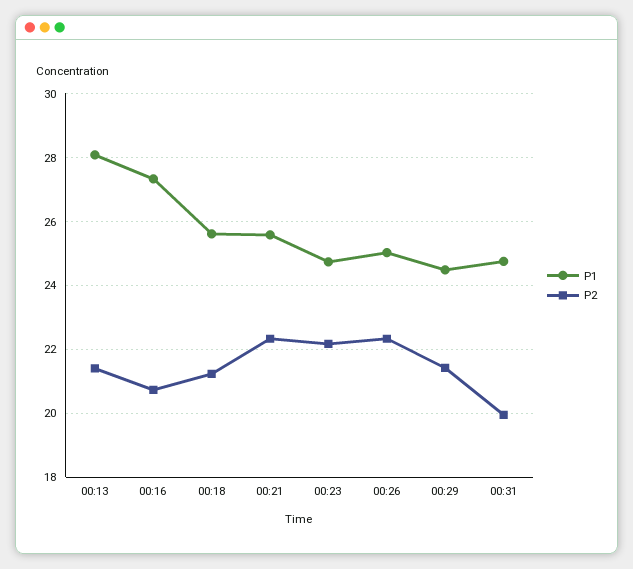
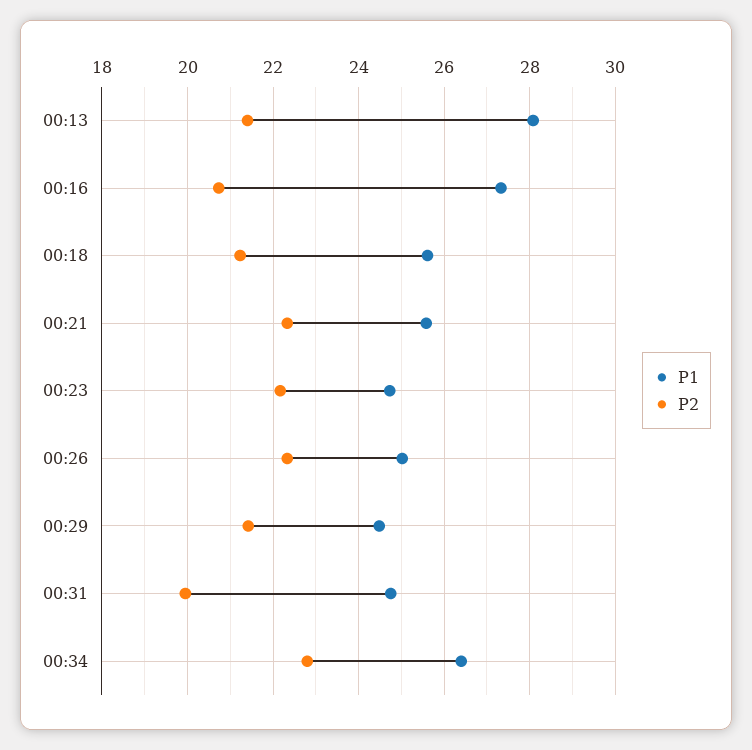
P1, 00:34: none -> 26.4
P2, 00:34: none -> 22.8

